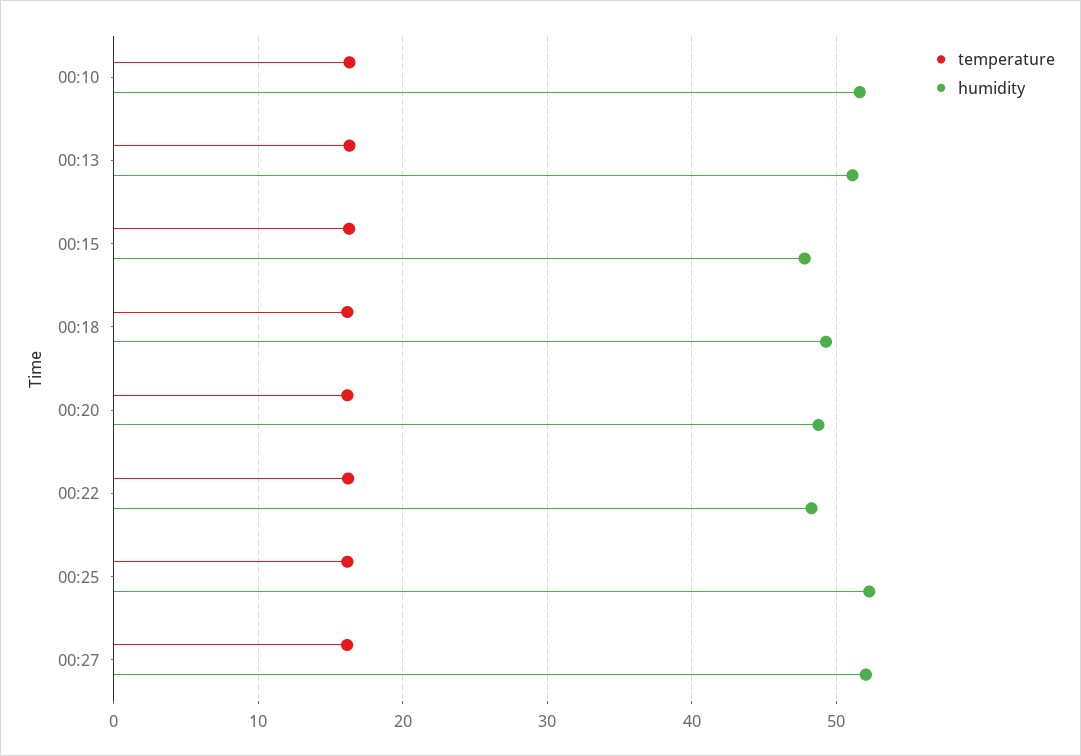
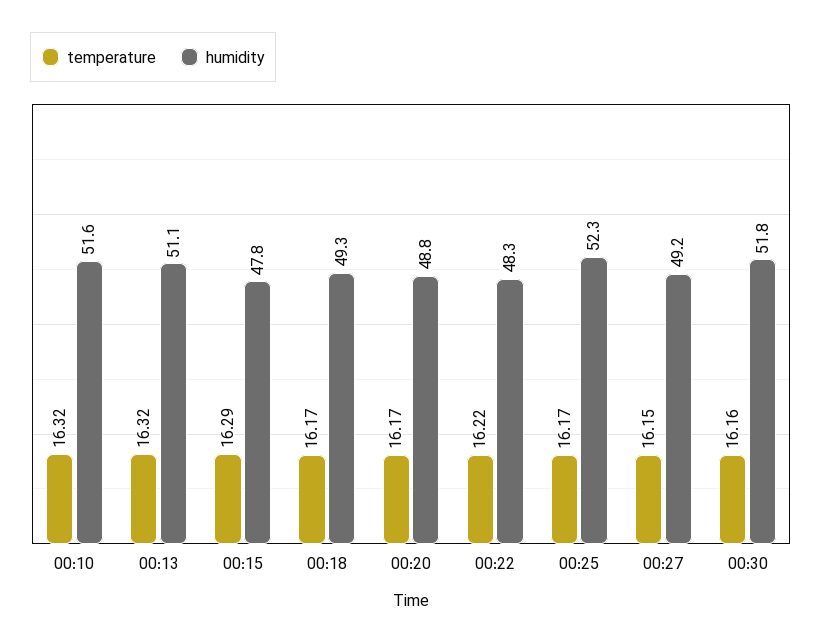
humidity, 00:27: 52 -> 49.2
temperature, 00:30: none -> 16.16
humidity, 00:30: none -> 51.8

